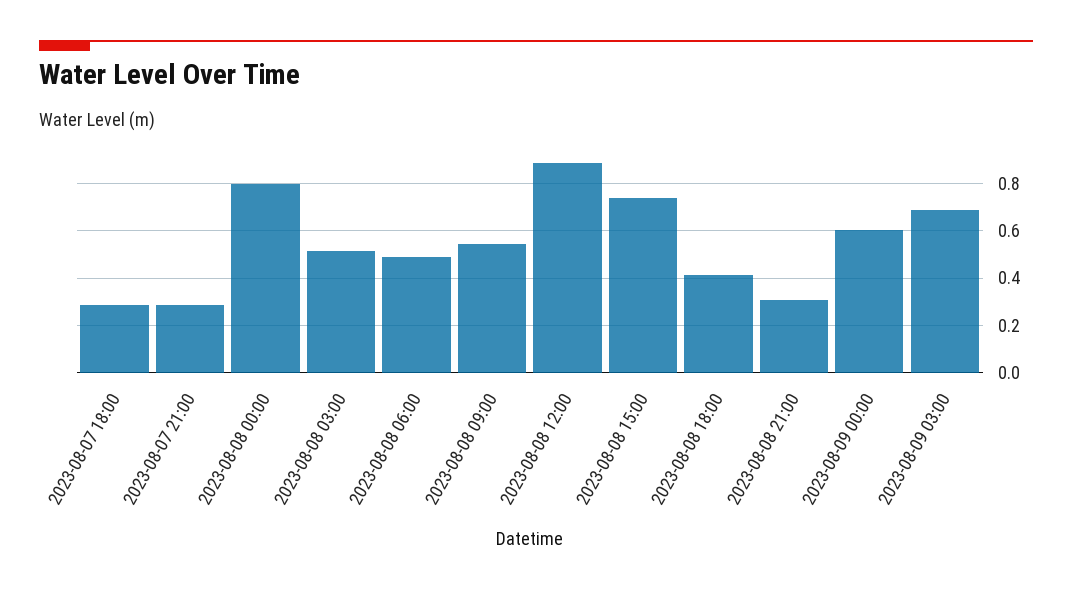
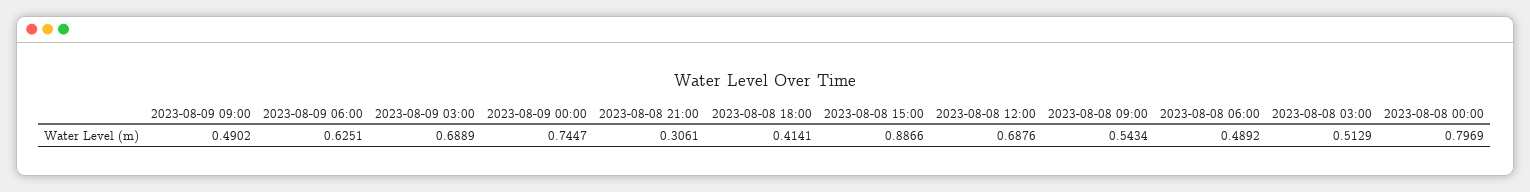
2023-08-07 18:00: 0.3 -> none
2023-08-07 21:00: 0.3 -> none
2023-08-08 12:00: 0.9 -> 0.6876
2023-08-08 15:00: 0.75 -> 0.8866
2023-08-09 00:00: 0.6 -> 0.7447
2023-08-09 09:00: none -> 0.4902
2023-08-09 06:00: none -> 0.6251

